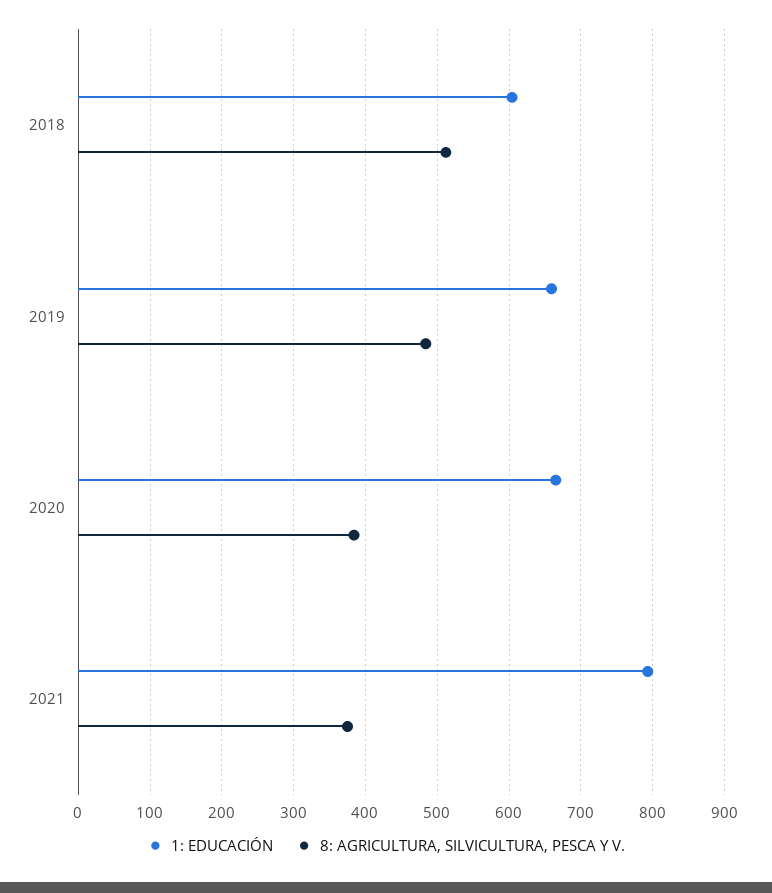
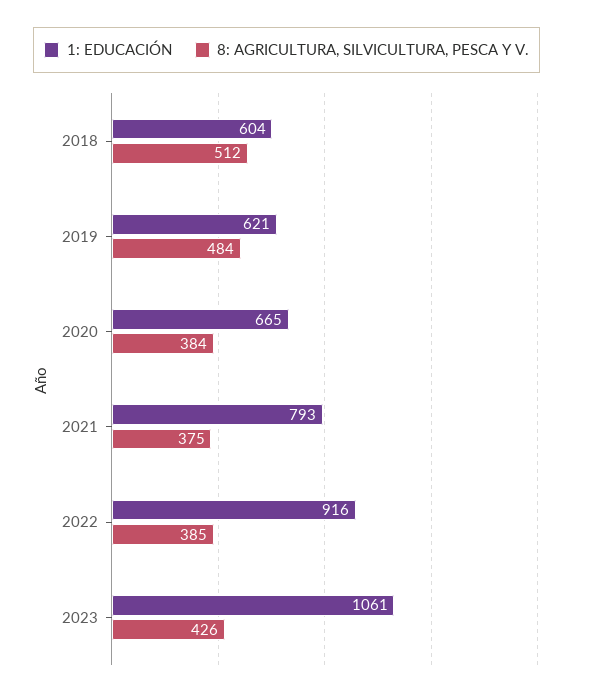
1: EDUCACIÓN, 2019: 660 -> 621
1: EDUCACIÓN, 2022: none -> 916
8: AGRICULTURA, SILVICULTURA, PESCA Y V., 2022: none -> 385
1: EDUCACIÓN, 2023: none -> 1061
8: AGRICULTURA, SILVICULTURA, PESCA Y V., 2023: none -> 426

